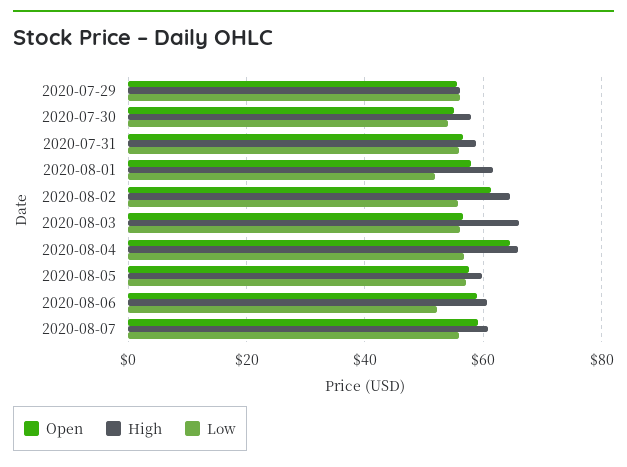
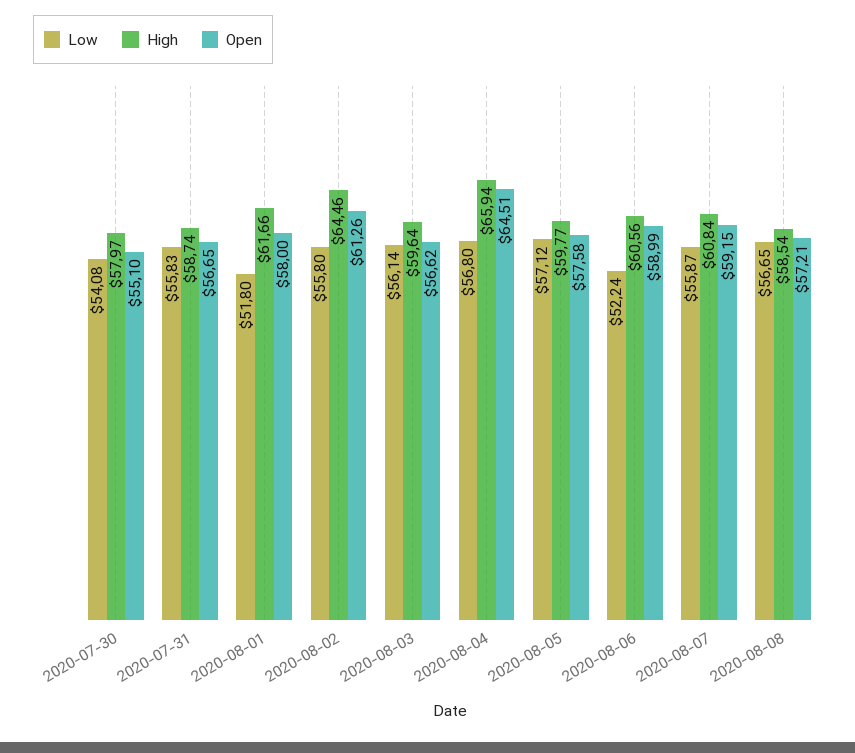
Open, 2020-07-29: 56 -> none
High, 2020-07-29: 56 -> none
Low, 2020-07-29: 56 -> none
High, 2020-08-03: 66 -> 59.64
Low, 2020-08-08: none -> 56.65
High, 2020-08-08: none -> 58.54
Open, 2020-08-08: none -> 57.21

